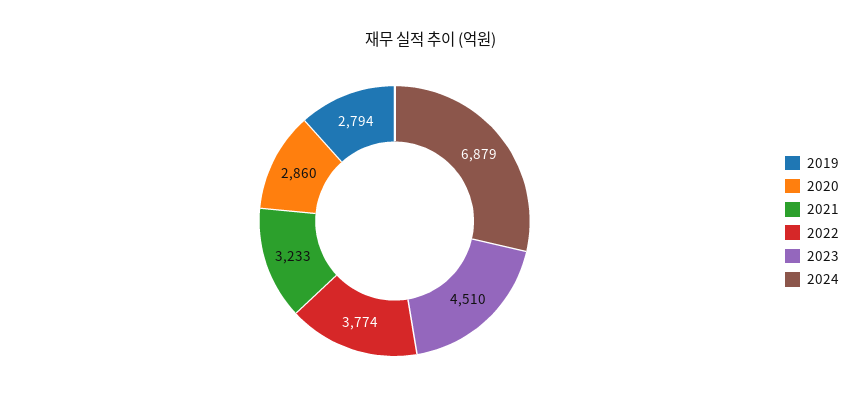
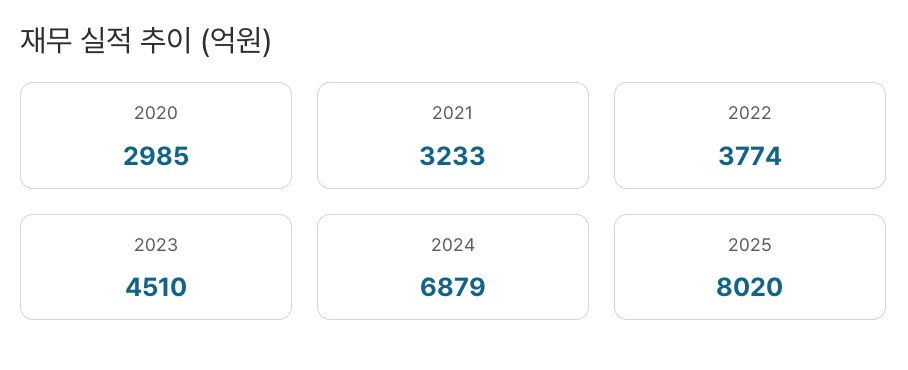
2019: 2794 -> none
2020: 2860 -> 2985
2025: none -> 8020

